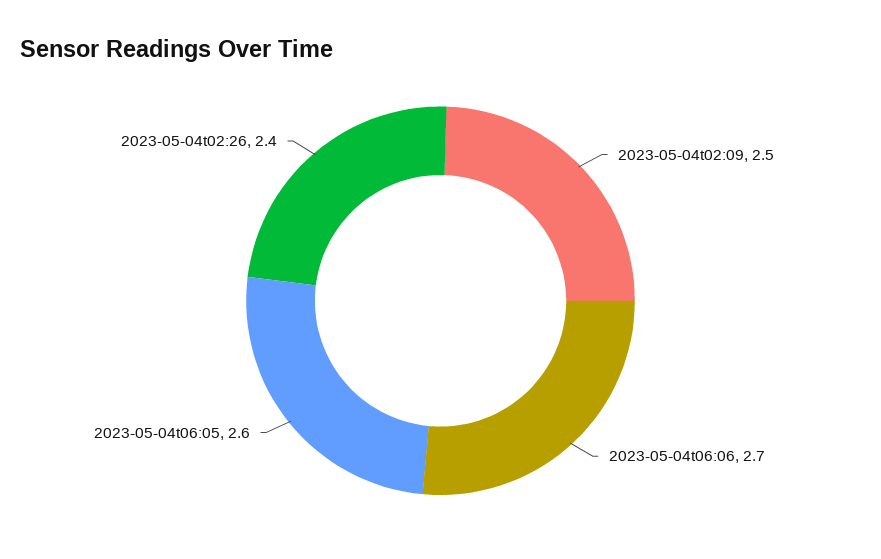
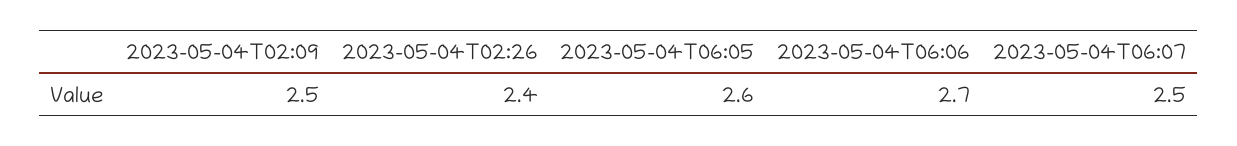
2023-05-04T06:07: none -> 2.5

